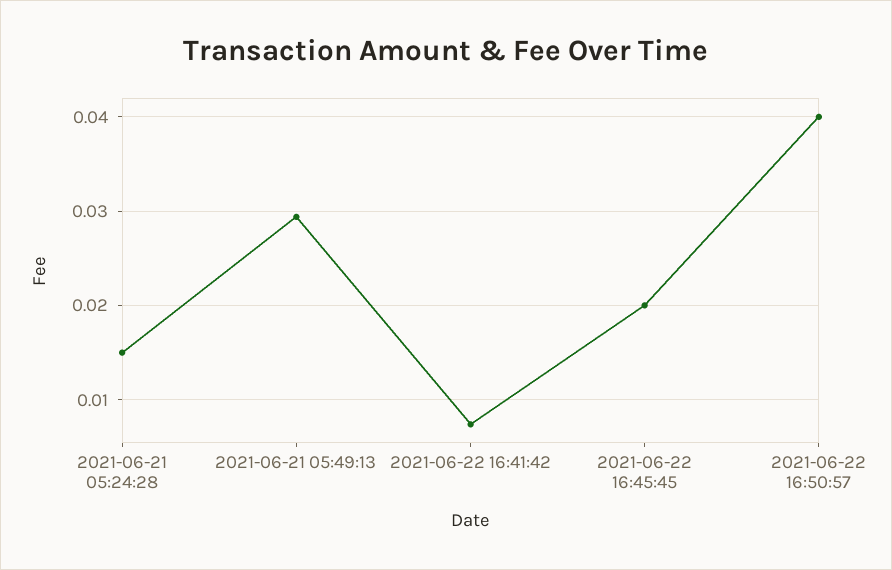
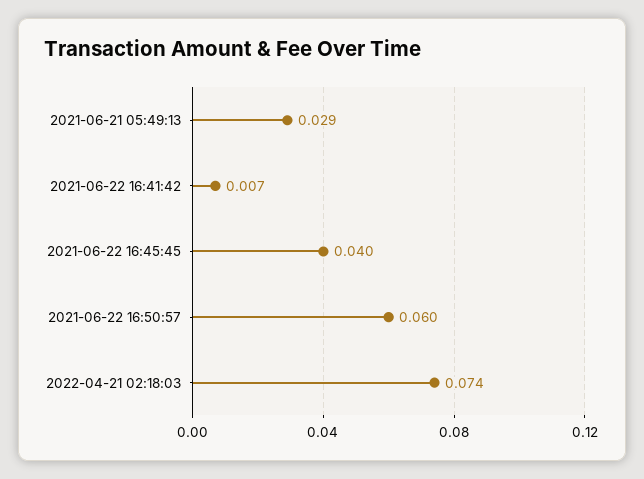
2021-06-21 05:24:28: 0.015 -> none
2021-06-22 16:45:45: 0.02 -> 0.04
2021-06-22 16:50:57: 0.04 -> 0.06
2022-04-21 02:18:03: none -> 0.074

